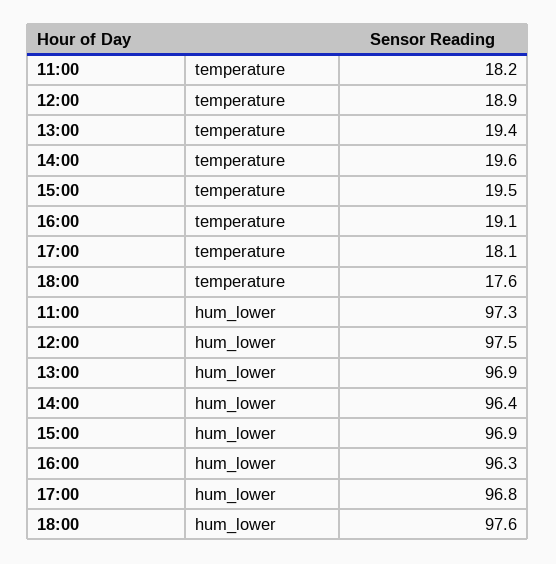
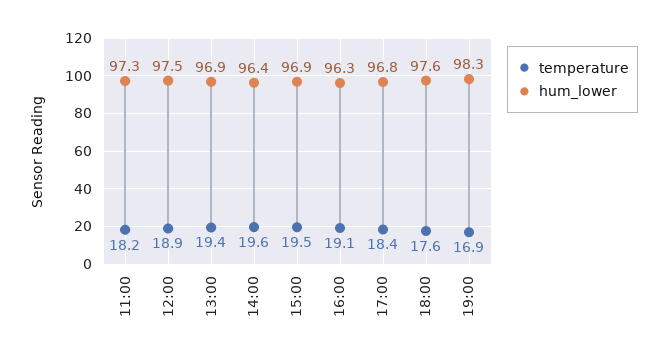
temperature, 17:00: 18.1 -> 18.4
temperature, 19:00: none -> 16.9
hum_lower, 19:00: none -> 98.3

